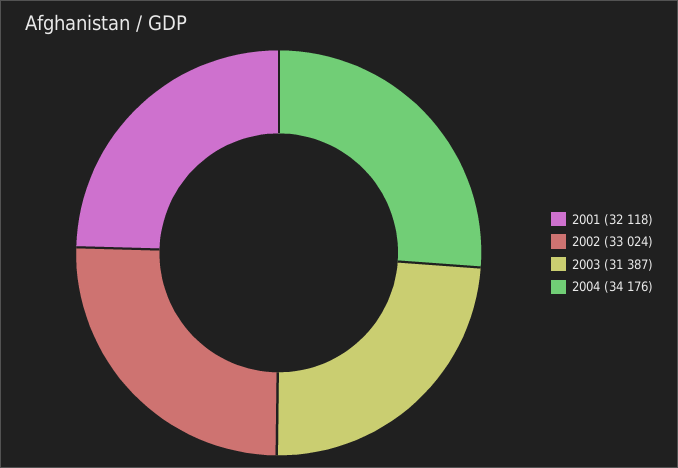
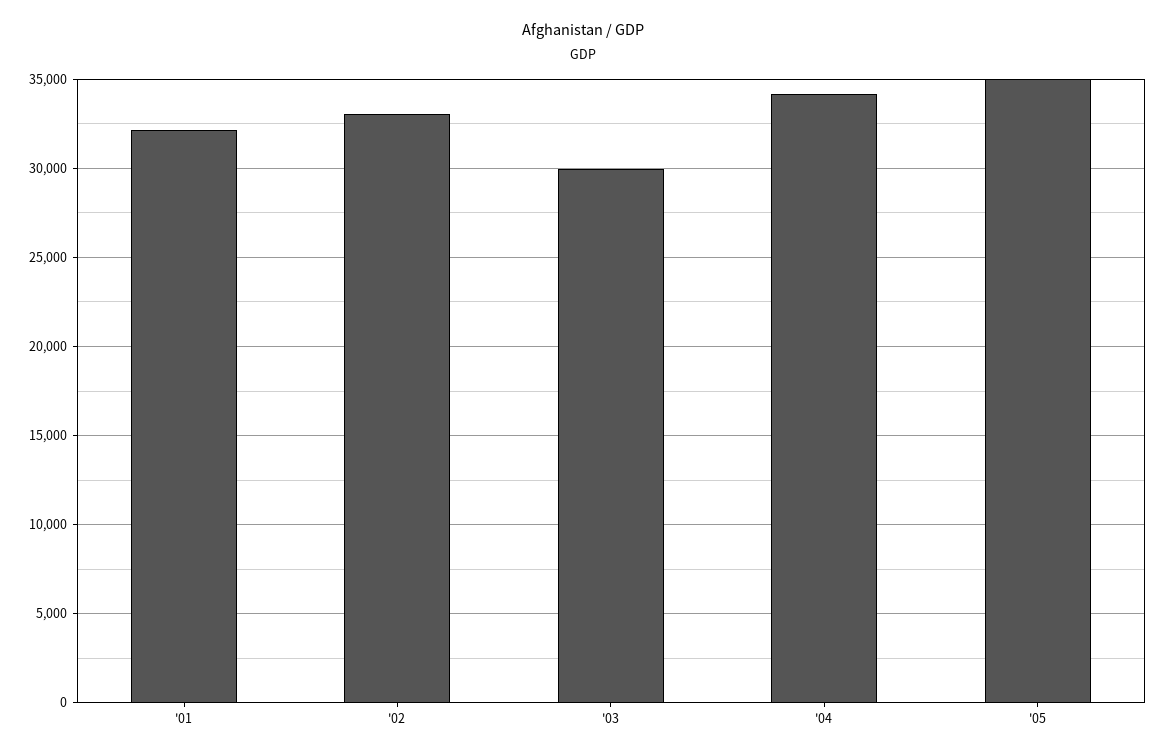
2003: 31387 -> 30000
'05: none -> 35000

